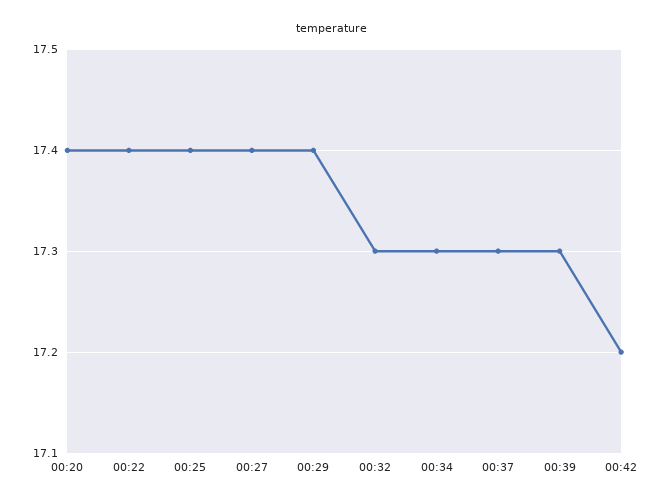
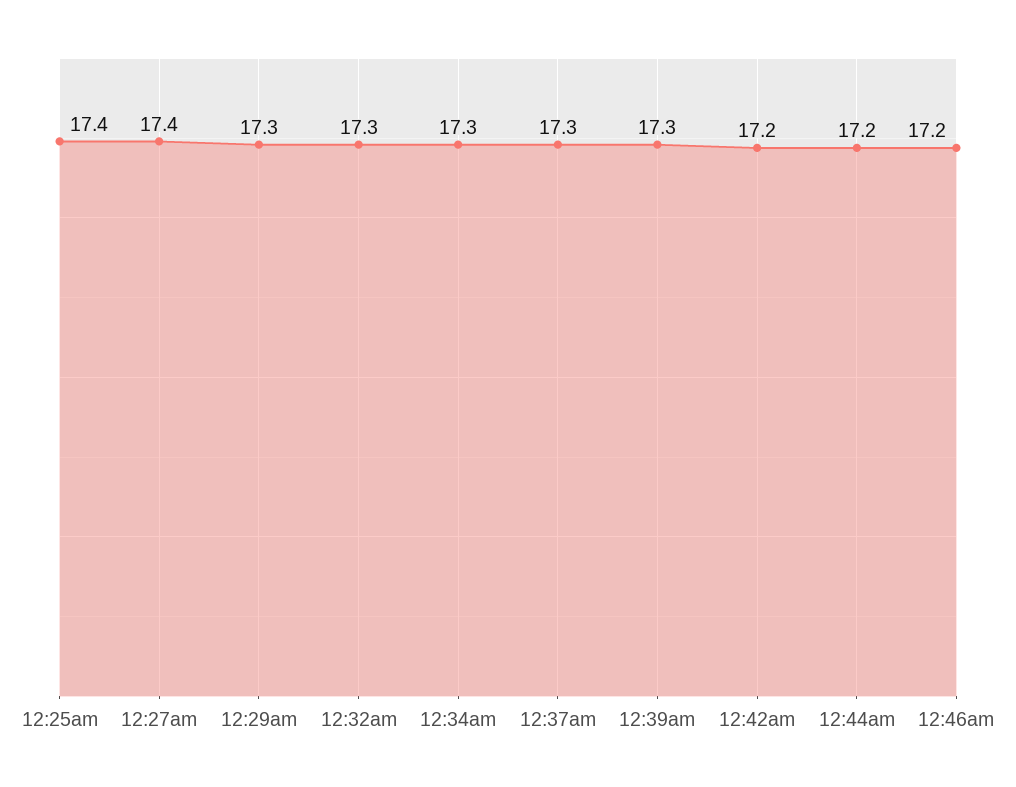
00:20: 17.4 -> none
00:22: 17.4 -> none
00:29: 17.4 -> 17.3
12:44am: none -> 17.2
12:46am: none -> 17.2

